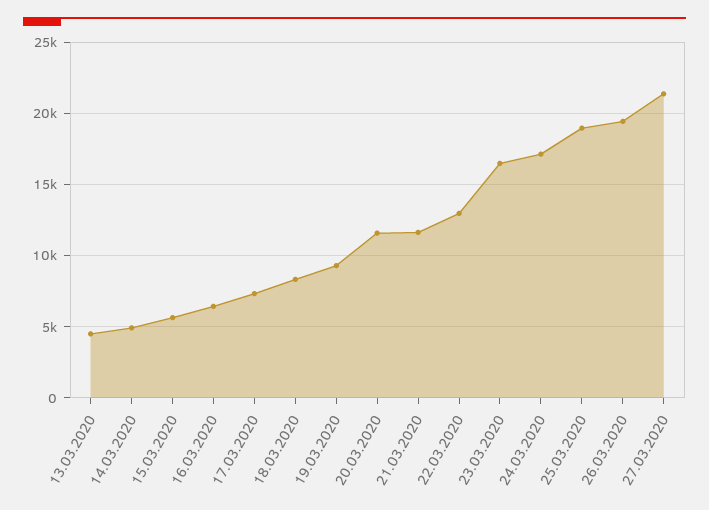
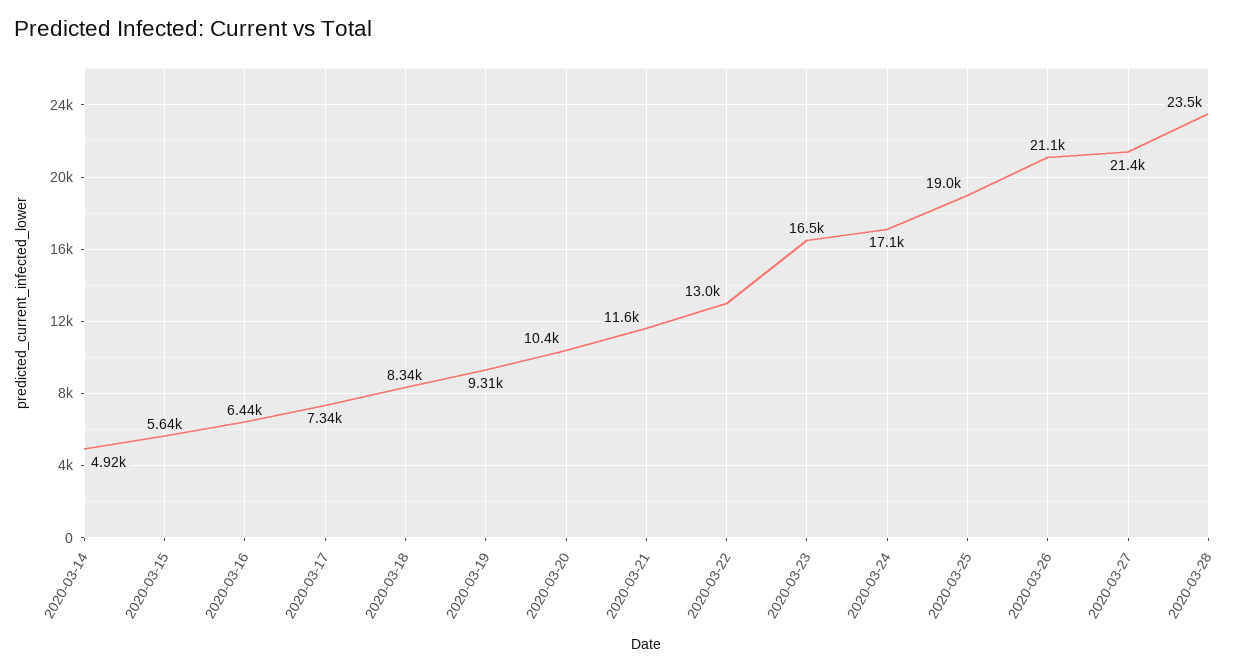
13.03.2020: 4500 -> none
20.03.2020: 11500 -> 10400
26.03.2020: 19500 -> 21100
2020-03-28: none -> 23500

